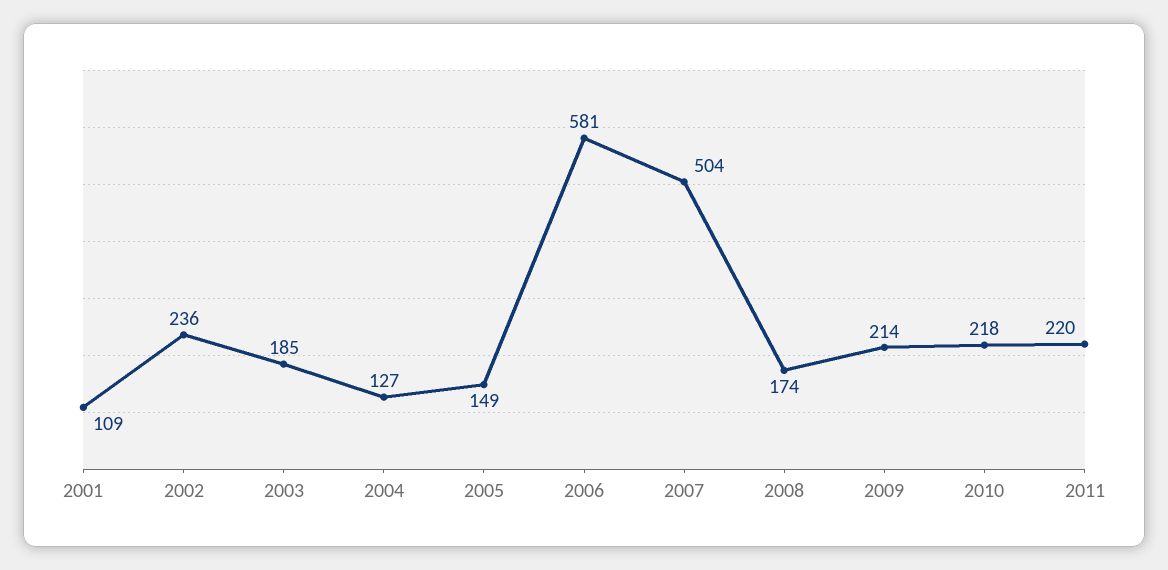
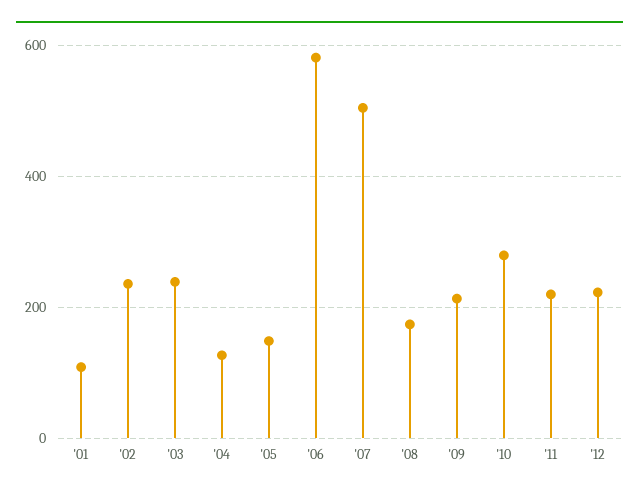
2003: 185 -> 240
2010: 218 -> 280
'12: none -> 220

